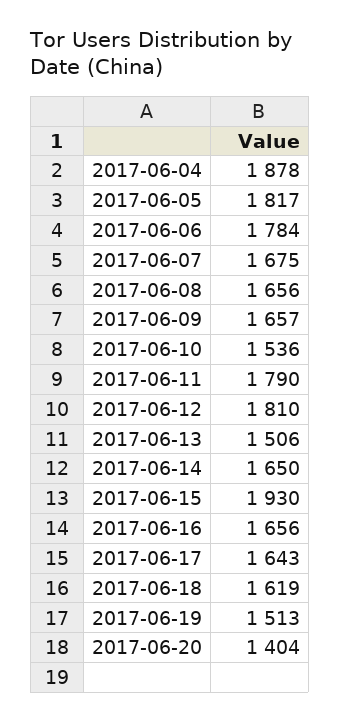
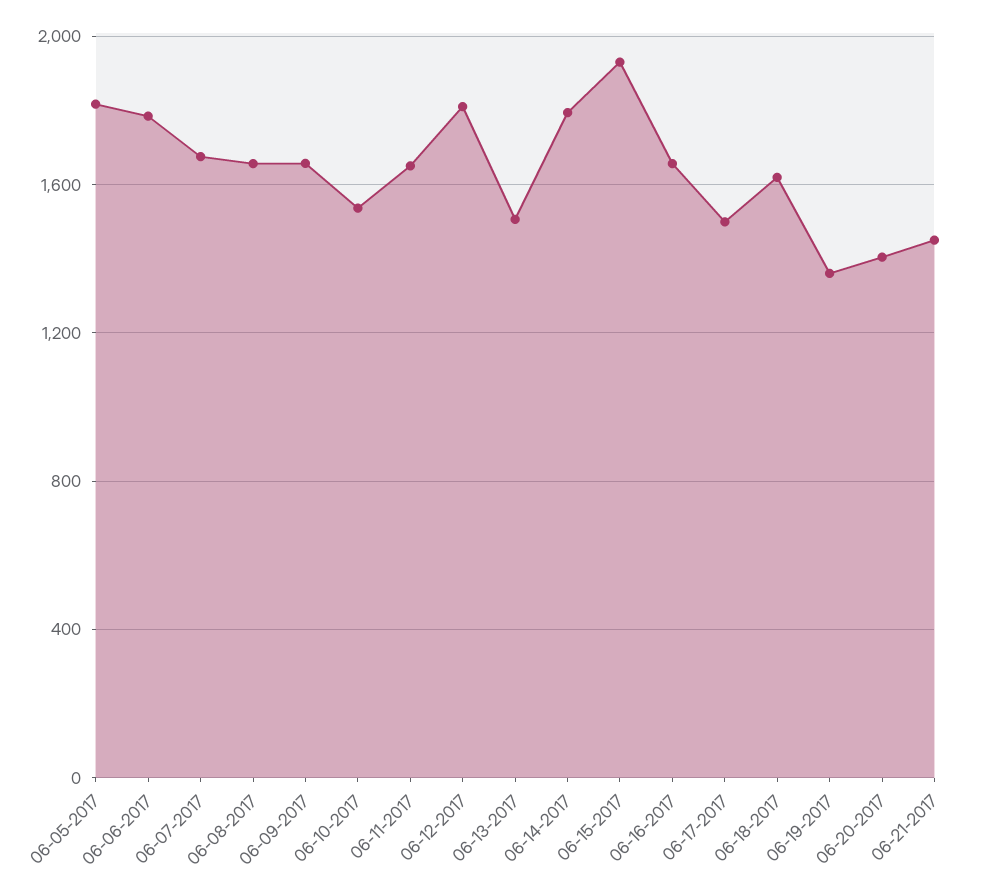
2017-06-04: 1878 -> none
2017-06-11: 1790 -> 1650
2017-06-14: 1650 -> 1800
2017-06-17: 1643 -> 1500
2017-06-19: 1513 -> 1350
06-21-2017: none -> 1450

